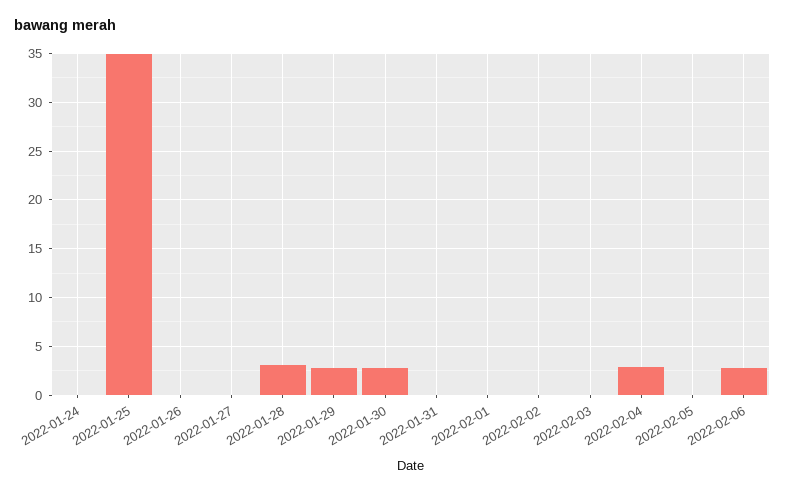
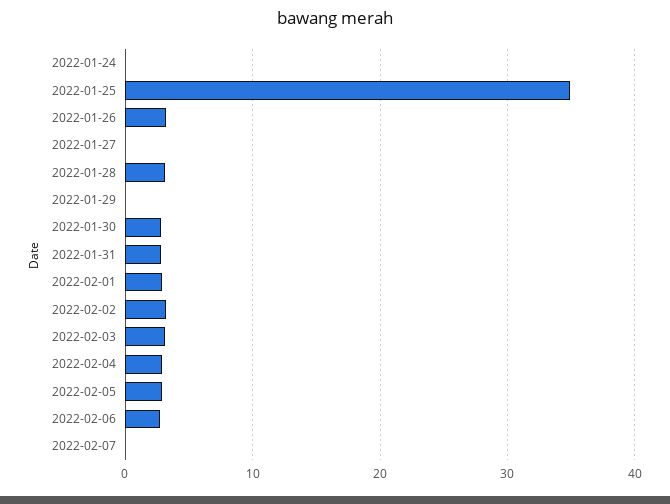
2022-01-26: 0 -> 3
2022-01-29: 3 -> 0
2022-01-31: 0 -> 3
2022-02-01: 0 -> 3
2022-02-02: 0 -> 3
2022-02-03: 0 -> 3
2022-02-05: 0 -> 3
2022-02-07: none -> 0

